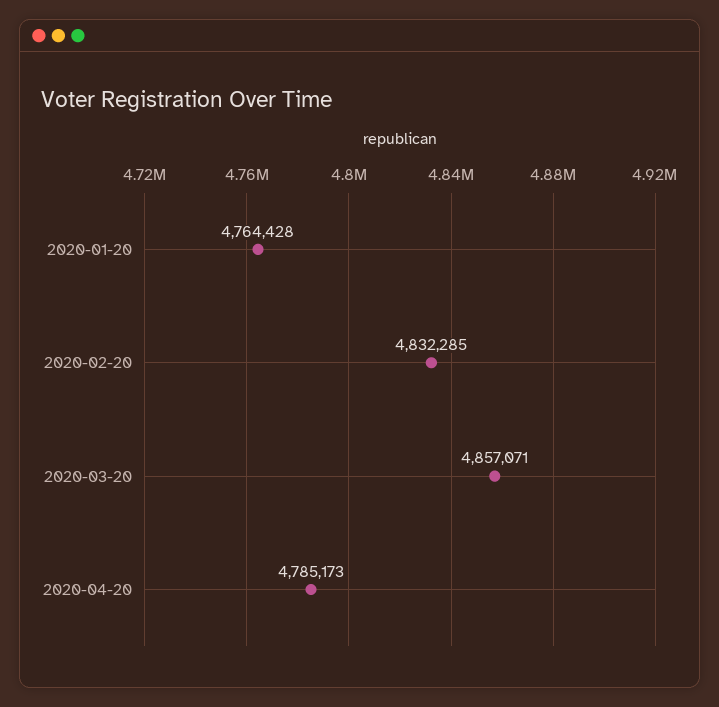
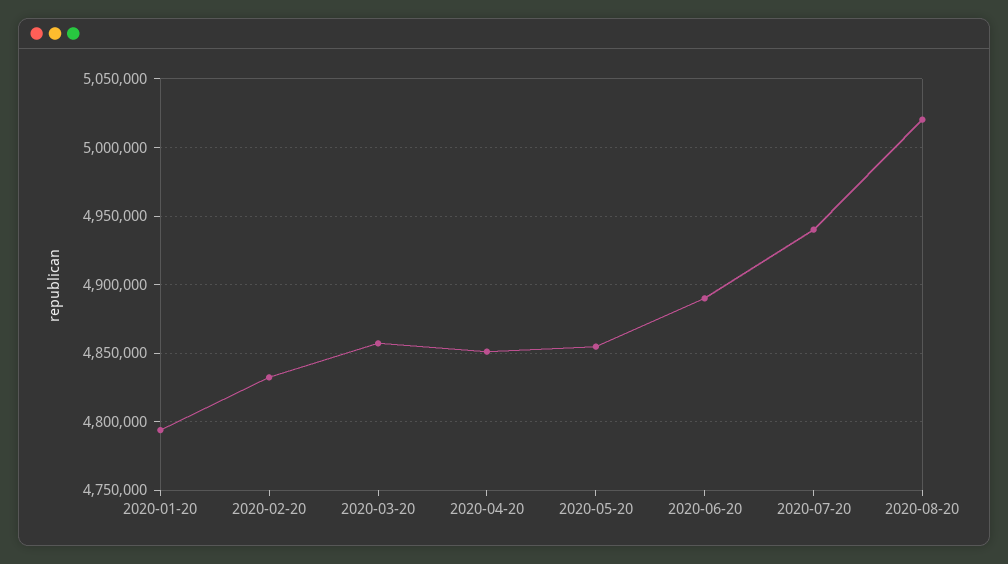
2020-01-20: 4764428 -> 4795000
2020-04-20: 4785173 -> 4850000
2020-05-20: none -> 4855000
2020-06-20: none -> 4890000
2020-07-20: none -> 4940000
2020-08-20: none -> 5020000

